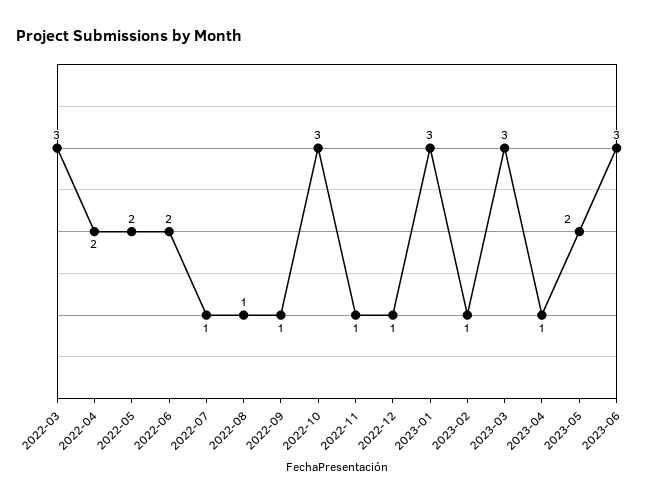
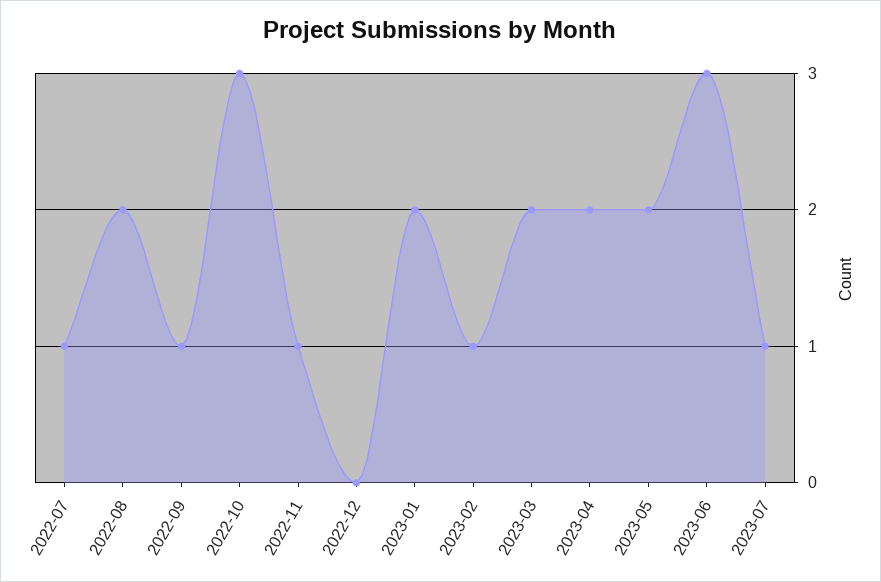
2022-03: 3 -> none
2022-04: 2 -> none
2022-05: 2 -> none
2022-06: 2 -> none
2022-08: 1 -> 2
2022-12: 1 -> 0
2023-01: 3 -> 2
2023-03: 3 -> 2
2023-04: 1 -> 2
2023-07: none -> 1

